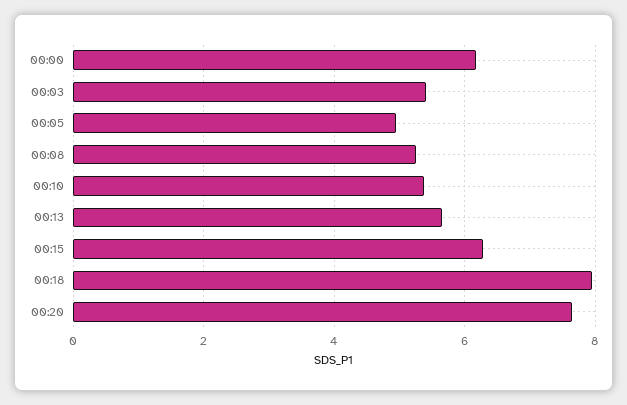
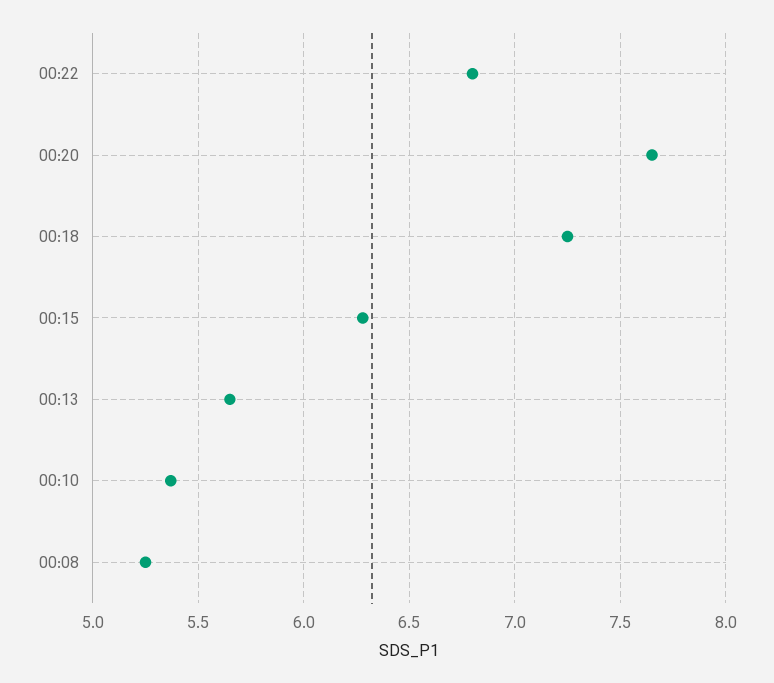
00:00: 6.2 -> none
00:03: 5.4 -> none
00:05: 5 -> none
00:18: 8 -> 7.25
00:22: none -> 6.8

